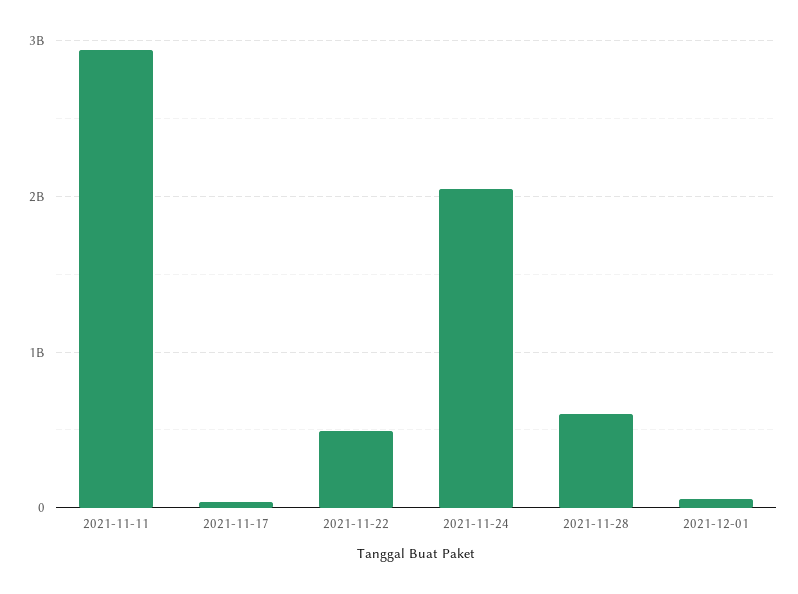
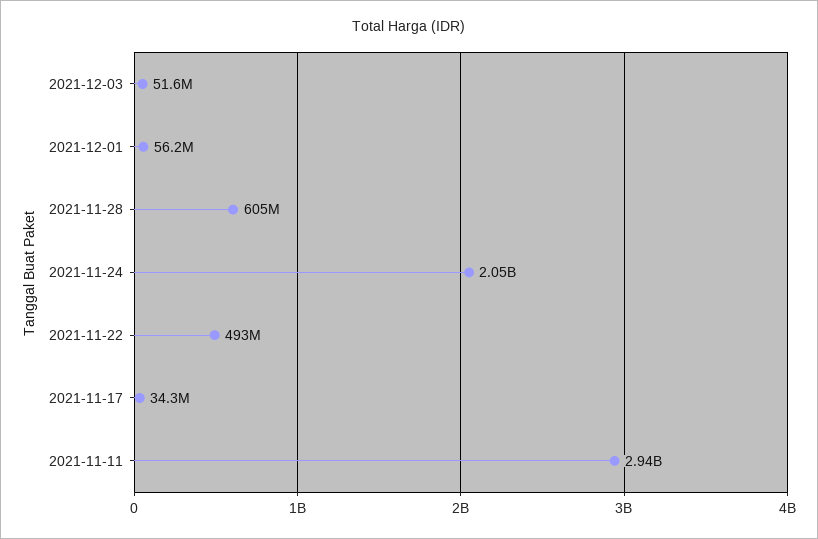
2021-12-03: none -> 51600000

